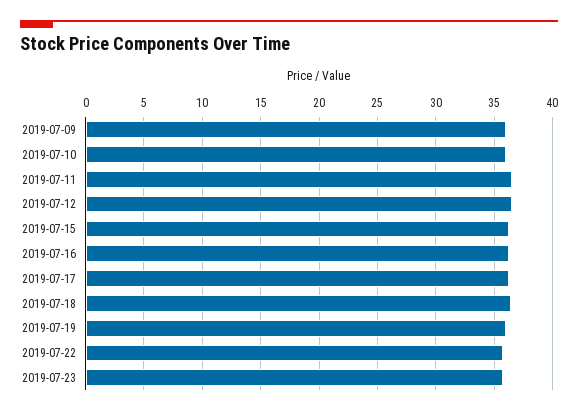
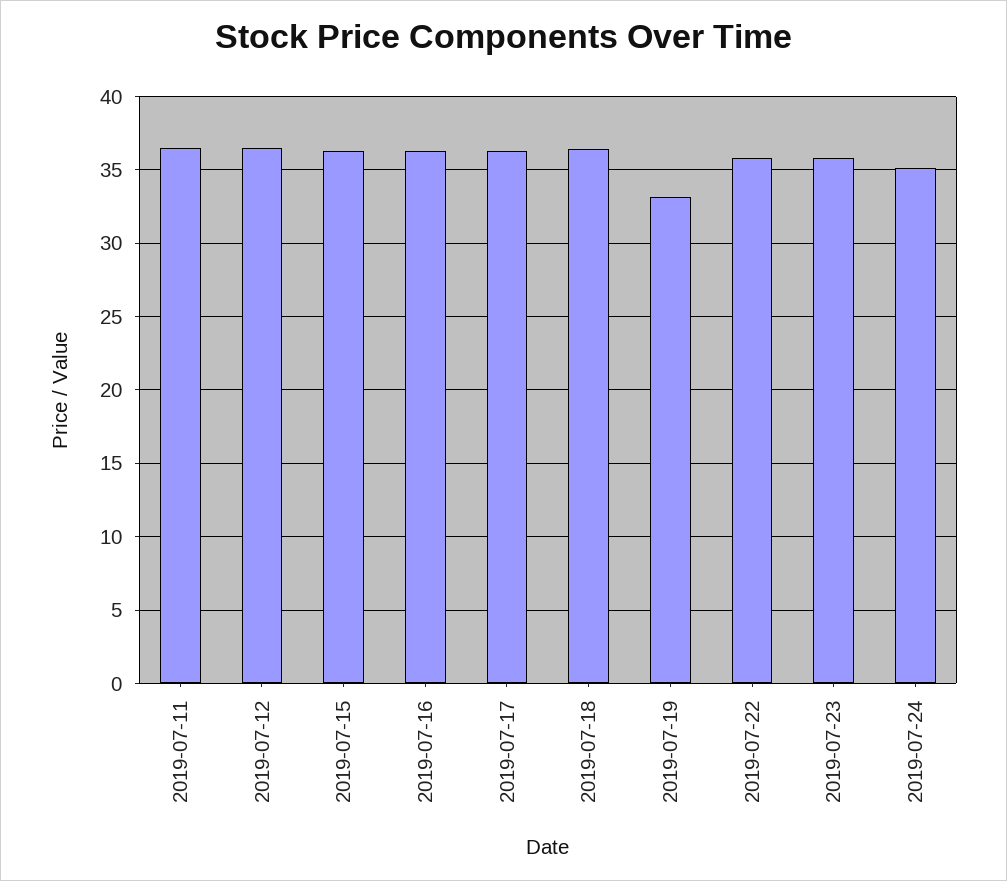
2019-07-09: 36 -> none
2019-07-10: 36 -> none
2019-07-19: 36 -> 33
2019-07-24: none -> 35

